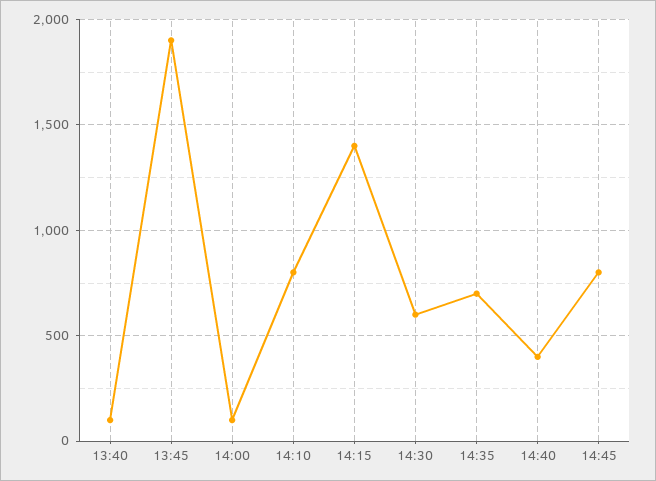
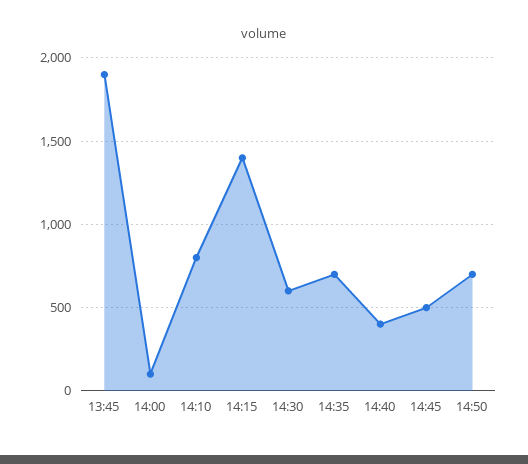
13:40: 100 -> none
14:45: 800 -> 500
14:50: none -> 700

